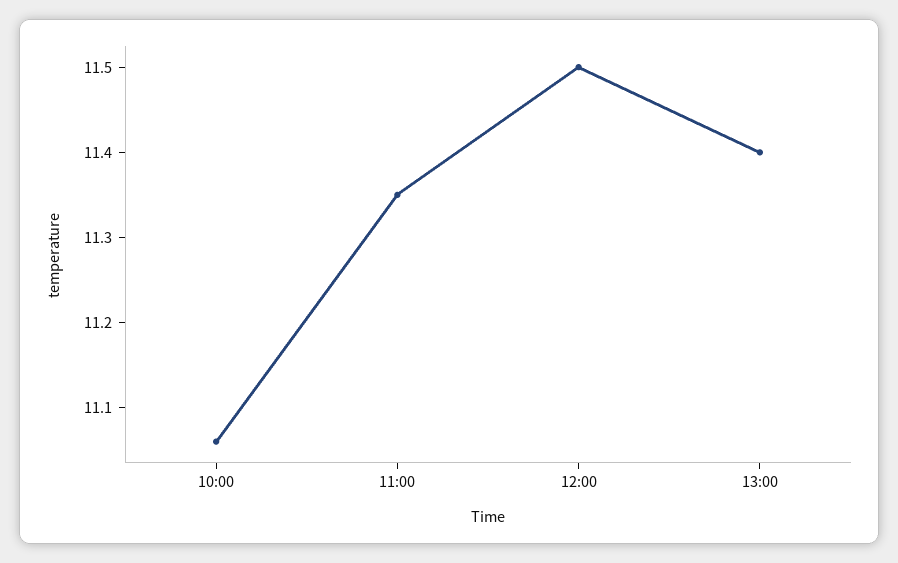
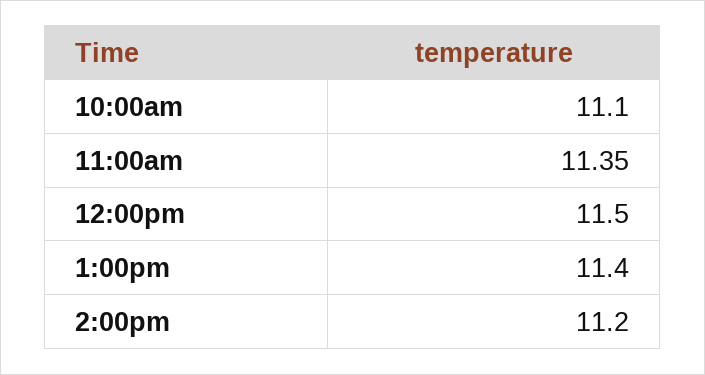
10:00: 11.06 -> 11.1
2:00pm: none -> 11.2

